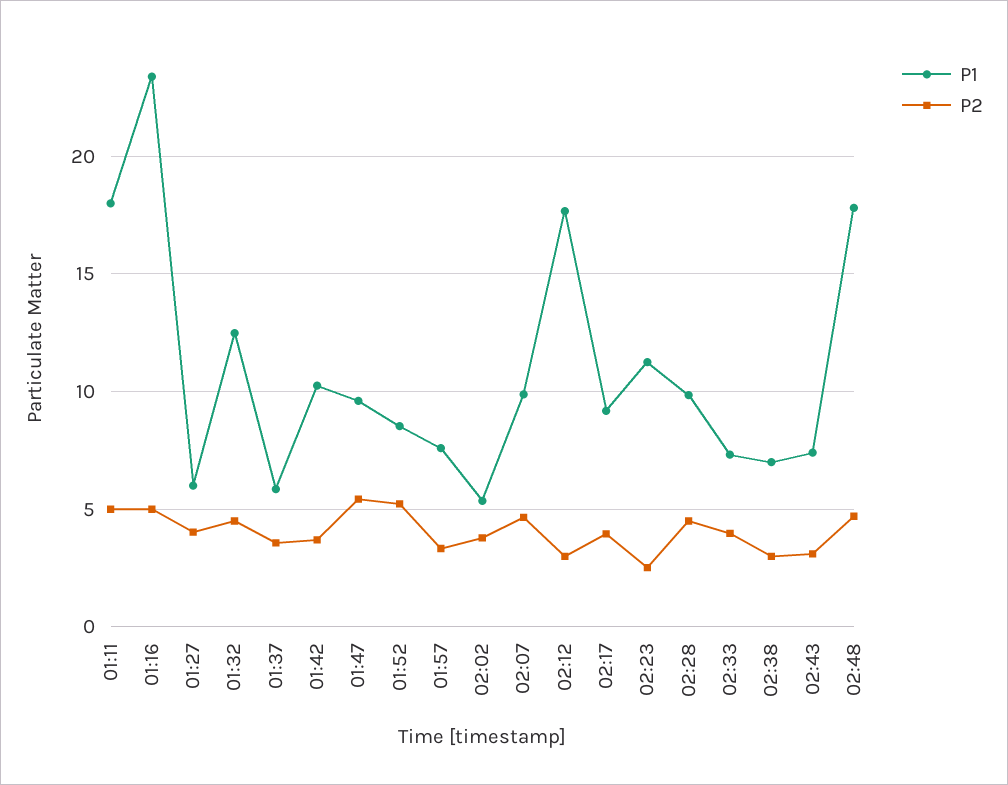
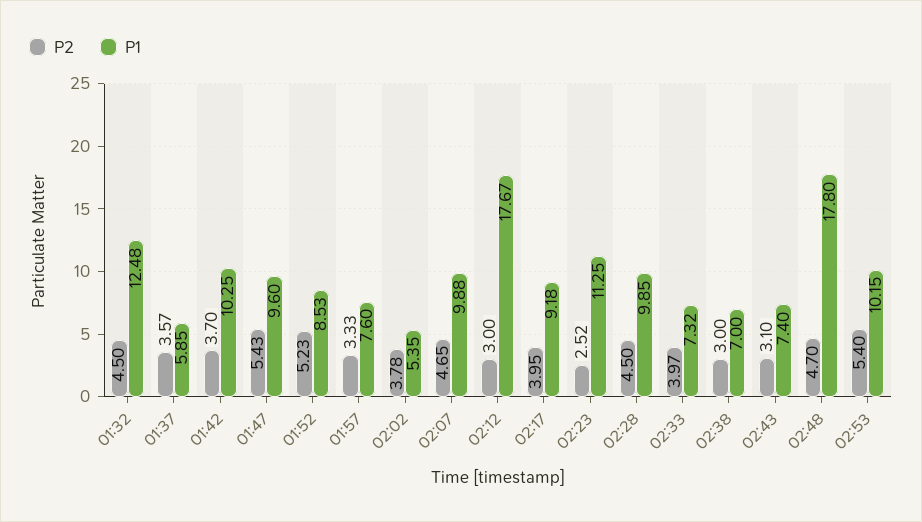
P1, 01:11: 18 -> none
P2, 01:11: 5 -> none
P1, 01:16: 23.5 -> none
P2, 01:16: 5 -> none
P1, 01:27: 6 -> none
P2, 01:27: 4 -> none
P2, 02:53: none -> 5.4
P1, 02:53: none -> 10.15

